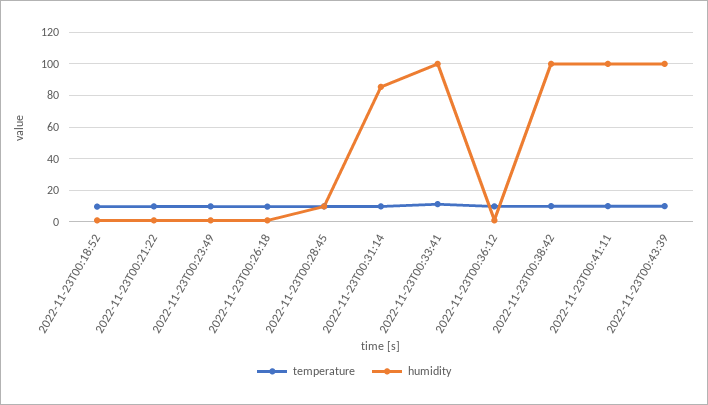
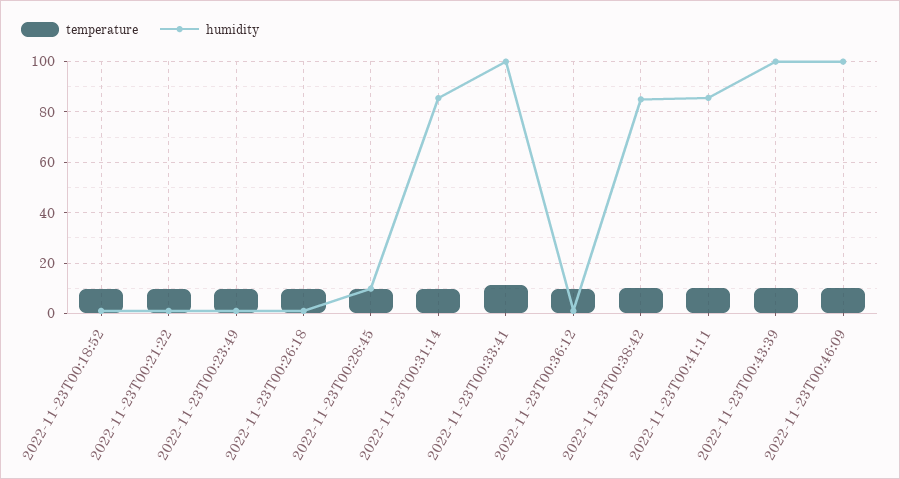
humidity, 2022-11-23T00:38:42: 100 -> 85
humidity, 2022-11-23T00:41:11: 100 -> 85
temperature, 2022-11-23T00:46:09: none -> 10
humidity, 2022-11-23T00:46:09: none -> 100

